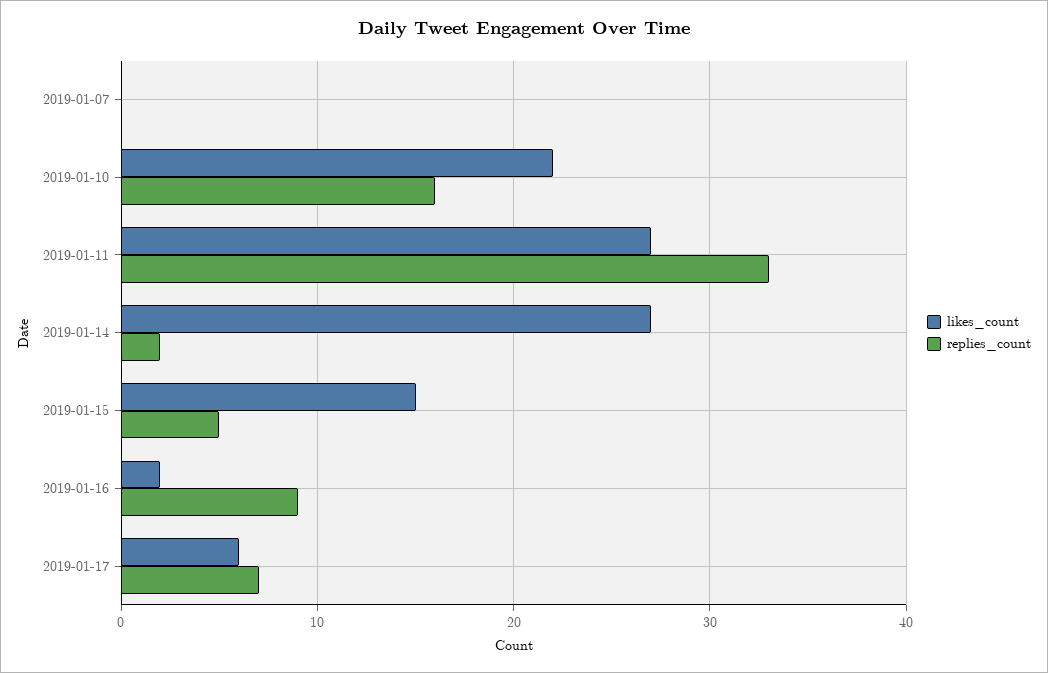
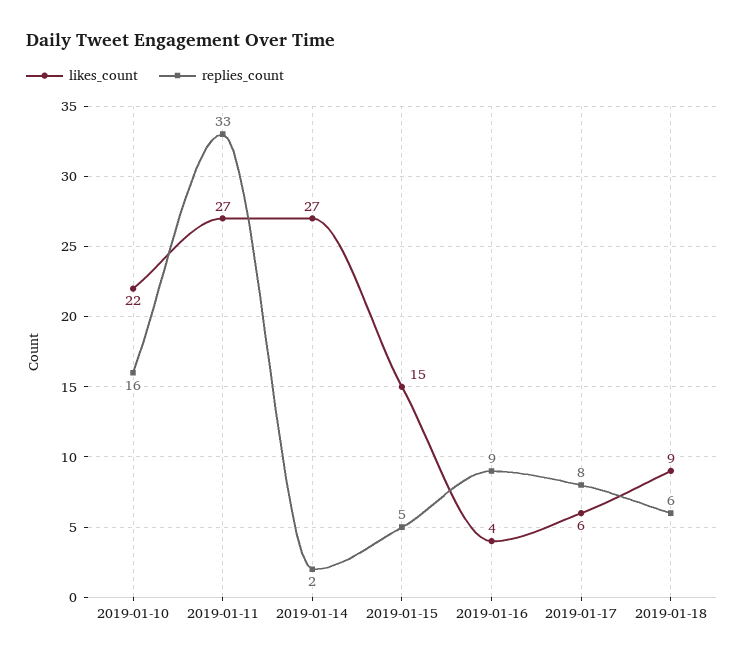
likes_count, 2019-01-07: 0 -> none
replies_count, 2019-01-07: 0 -> none
likes_count, 2019-01-16: 2 -> 4
replies_count, 2019-01-17: 7 -> 8
likes_count, 2019-01-18: none -> 9
replies_count, 2019-01-18: none -> 6

